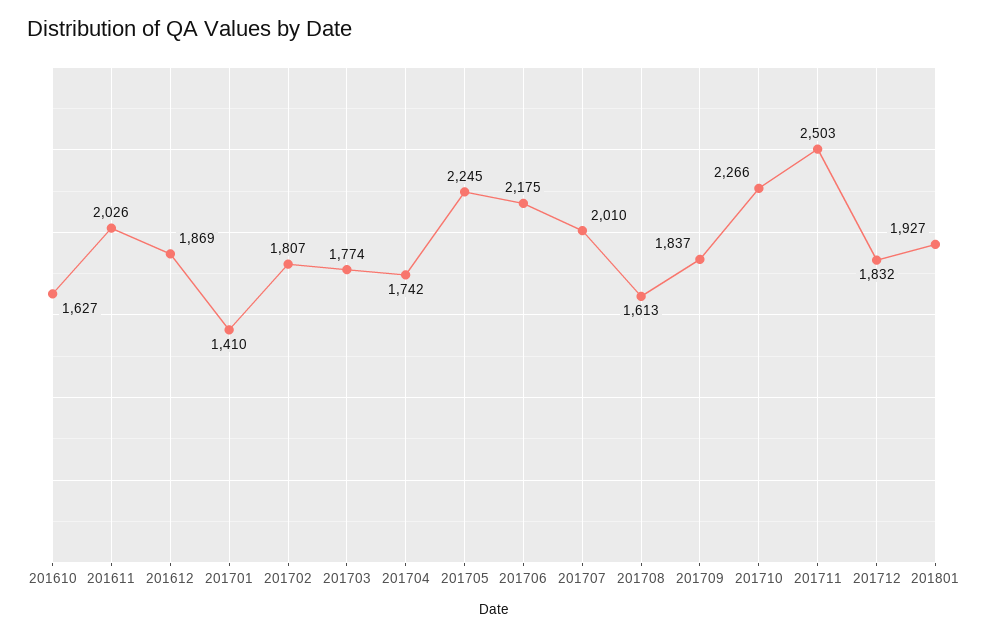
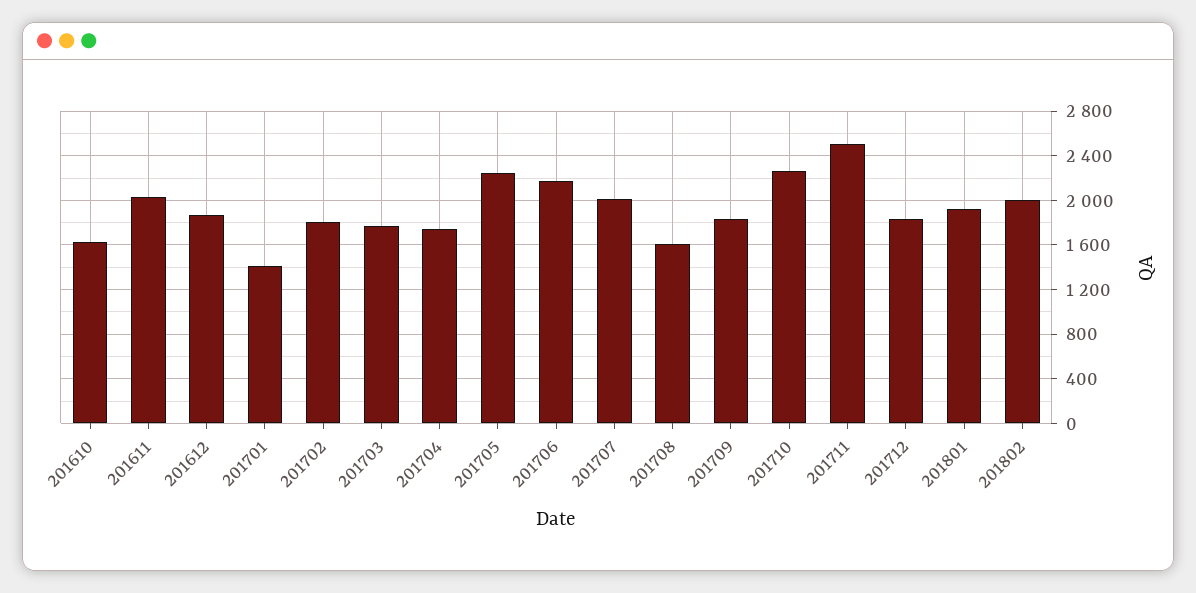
201802: none -> 2000

